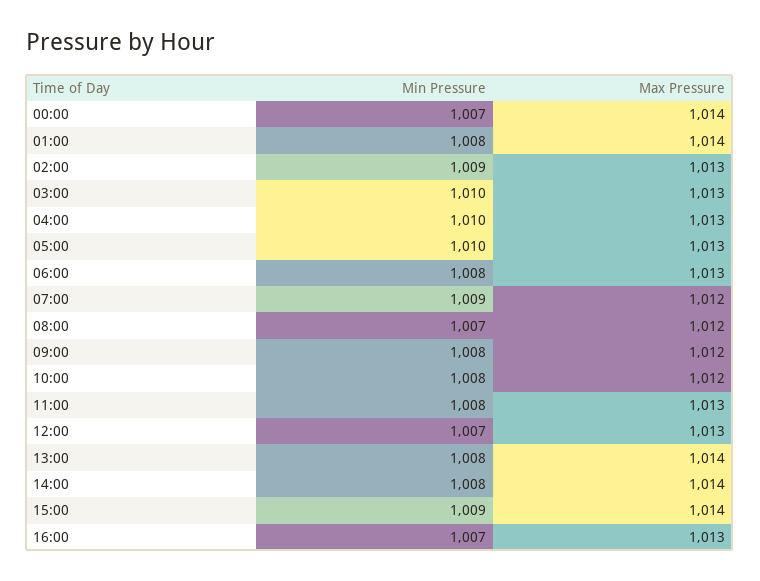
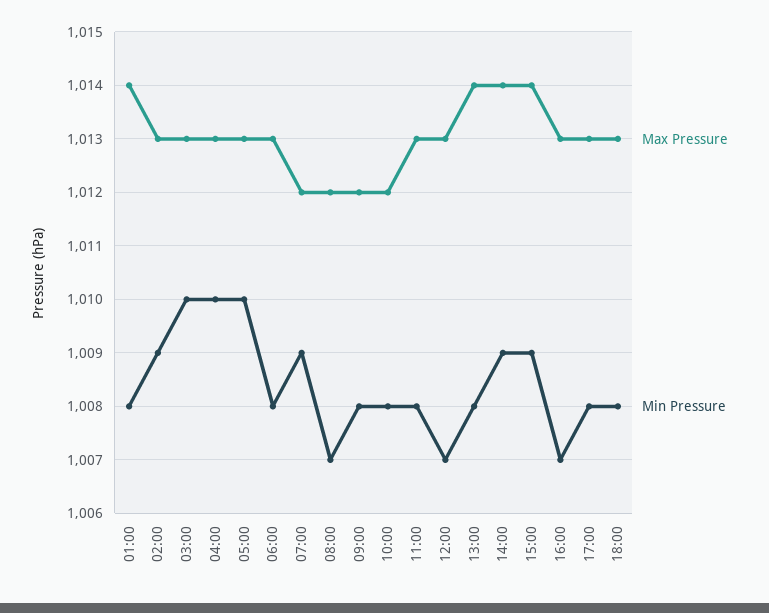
Min Pressure, 00:00: 1007 -> none
Max Pressure, 00:00: 1014 -> none
Min Pressure, 14:00: 1008 -> 1009
Max Pressure, 17:00: none -> 1013
Min Pressure, 17:00: none -> 1008
Max Pressure, 18:00: none -> 1013
Min Pressure, 18:00: none -> 1008

